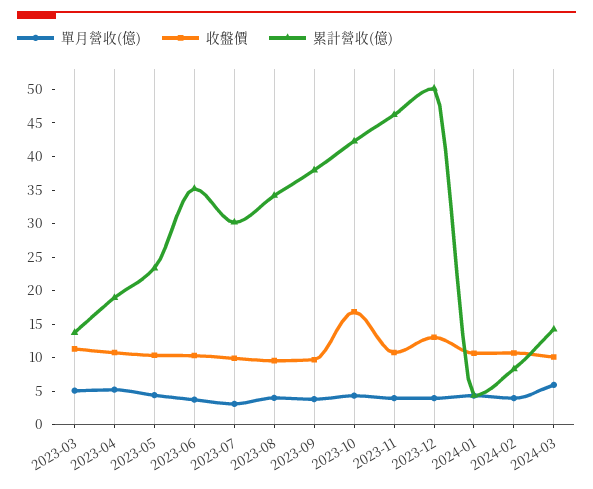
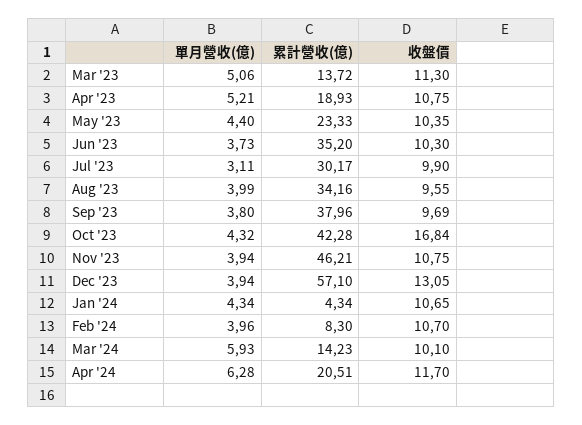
累計營收(億), 2023-12: 50 -> 57.1
單月營收(億), Apr '24: none -> 6.28
累計營收(億), Apr '24: none -> 20.51
收盤價, Apr '24: none -> 11.7

